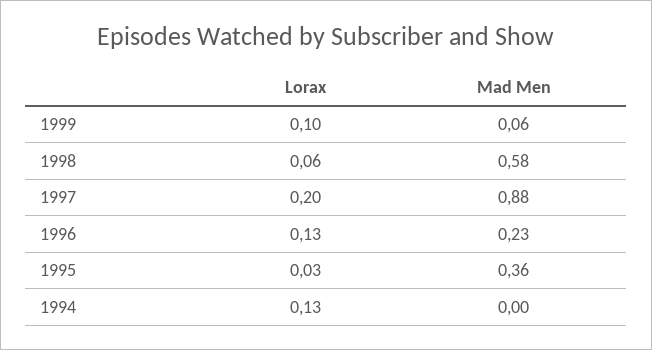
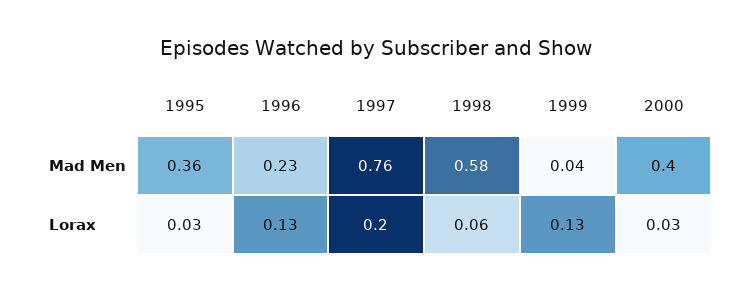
Lorax, 1999: 0.1 -> 0.13
Mad Men, 1999: 0.06 -> 0.04
Mad Men, 1997: 0.88 -> 0.76
Lorax, 1994: 0.13 -> none
Mad Men, 1994: 0 -> none
Mad Men, 2000: none -> 0.4
Lorax, 2000: none -> 0.03

